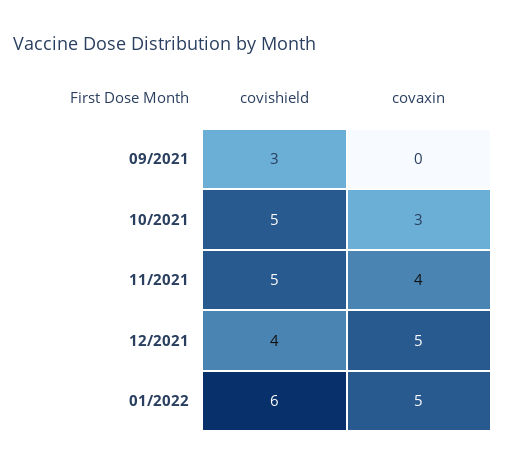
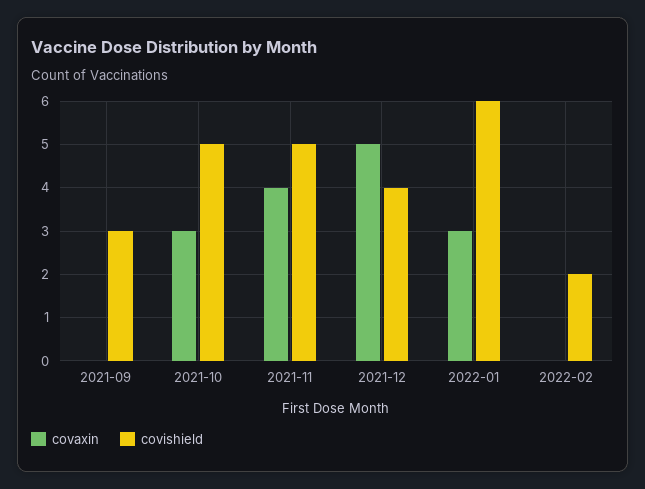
covaxin, 01/2022: 5 -> 3
covaxin, 2022-02: none -> 0
covishield, 2022-02: none -> 2

